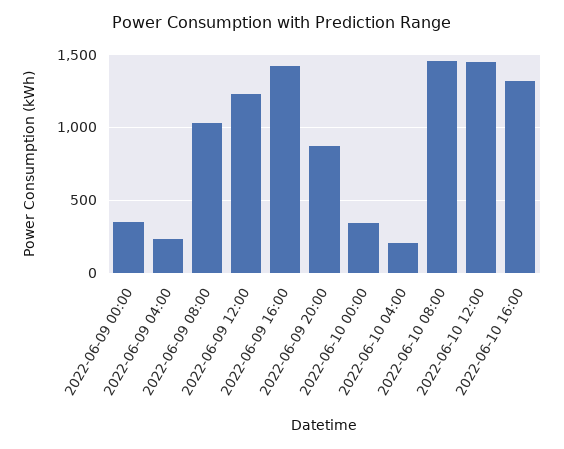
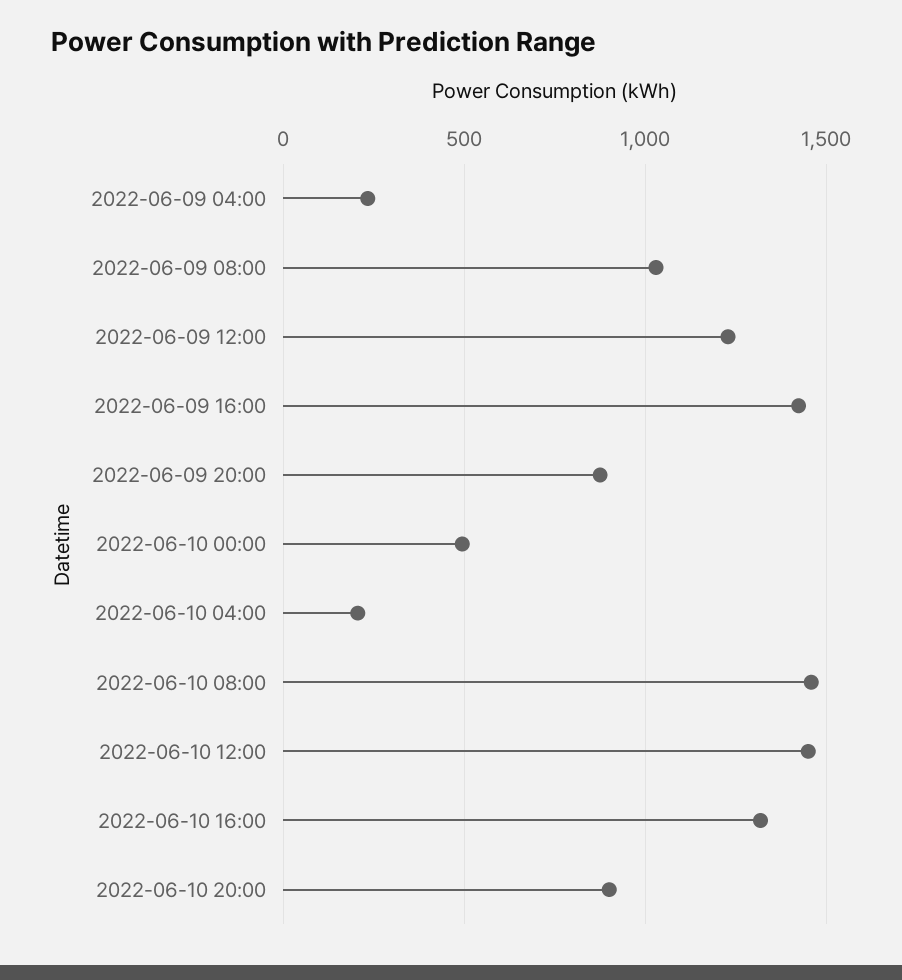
2022-06-09 00:00: 350 -> none
2022-06-10 00:00: 350 -> 500
2022-06-10 20:00: none -> 900

